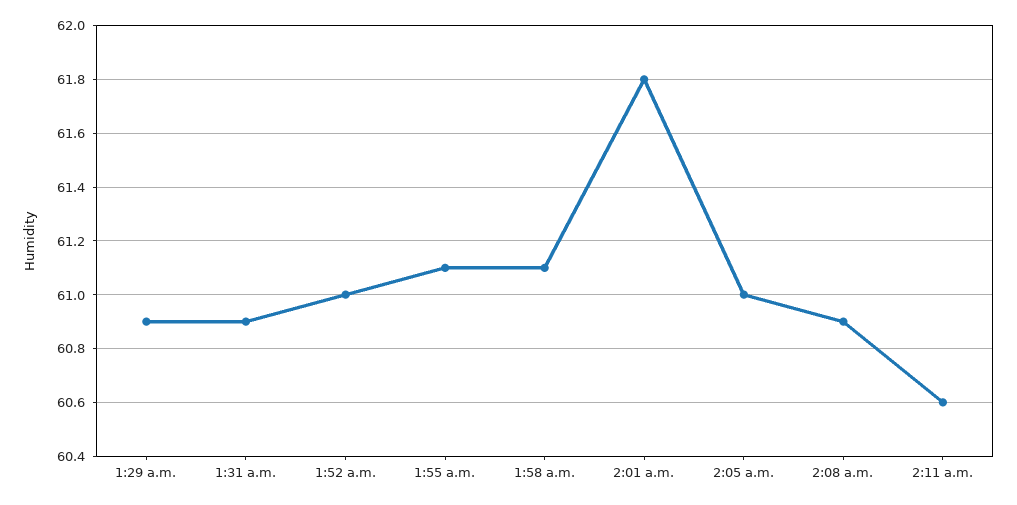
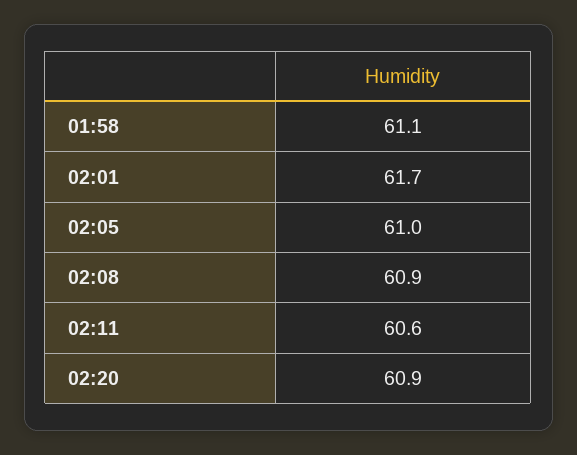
1:29 a.m.: 60.9 -> none
1:31 a.m.: 60.9 -> none
1:52 a.m.: 61 -> none
1:55 a.m.: 61.1 -> none
2:01 a.m.: 61.8 -> 61.7
02:20: none -> 60.9

